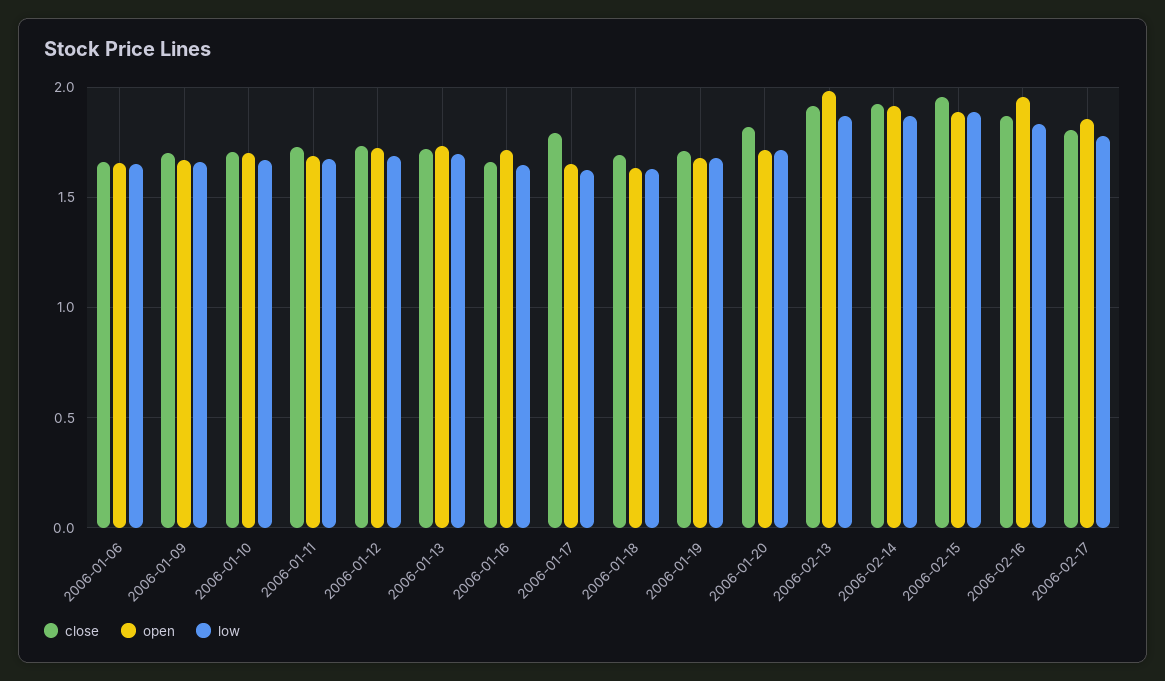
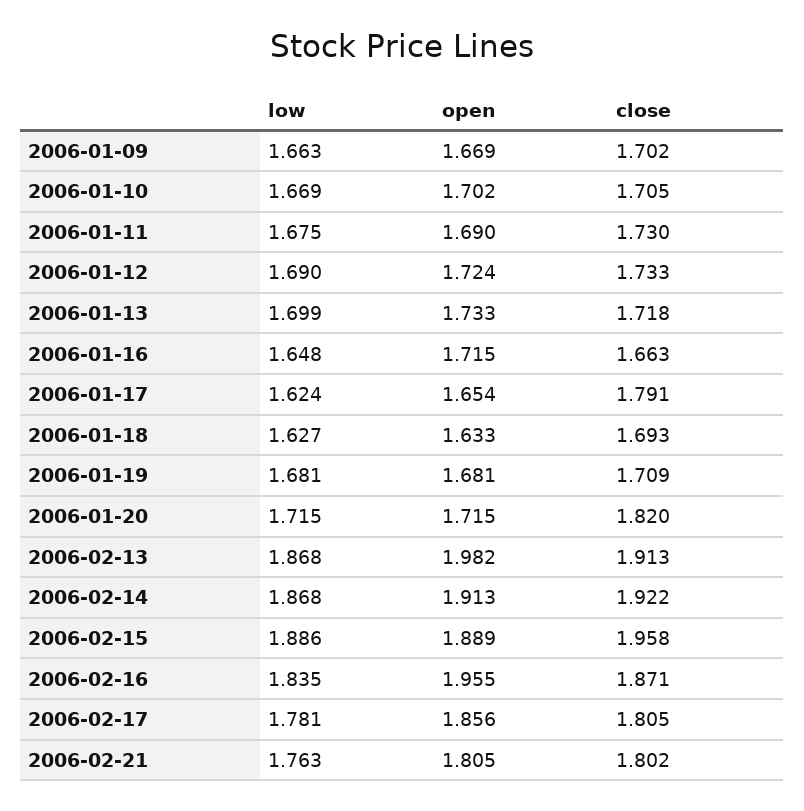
close, 2006-01-06: 1.65 -> none
open, 2006-01-06: 1.65 -> none
low, 2006-01-06: 1.65 -> none
low, 2006-02-21: none -> 1.763
open, 2006-02-21: none -> 1.805
close, 2006-02-21: none -> 1.802

